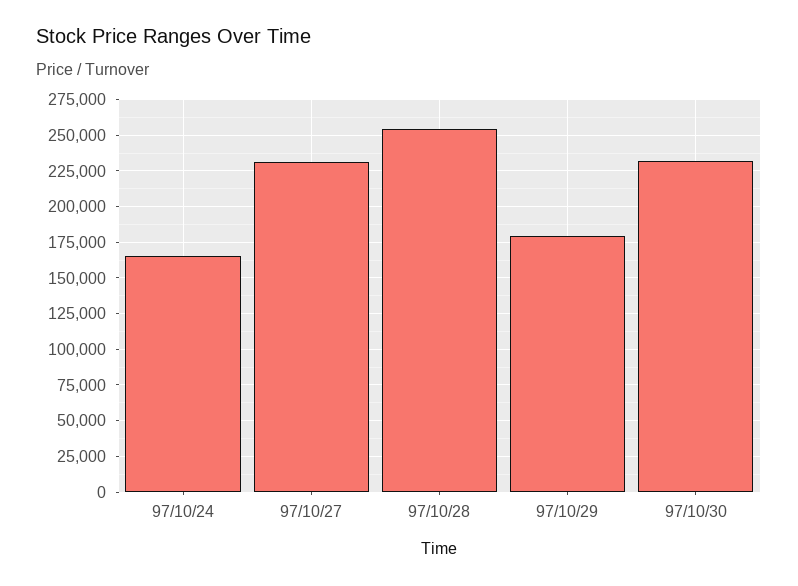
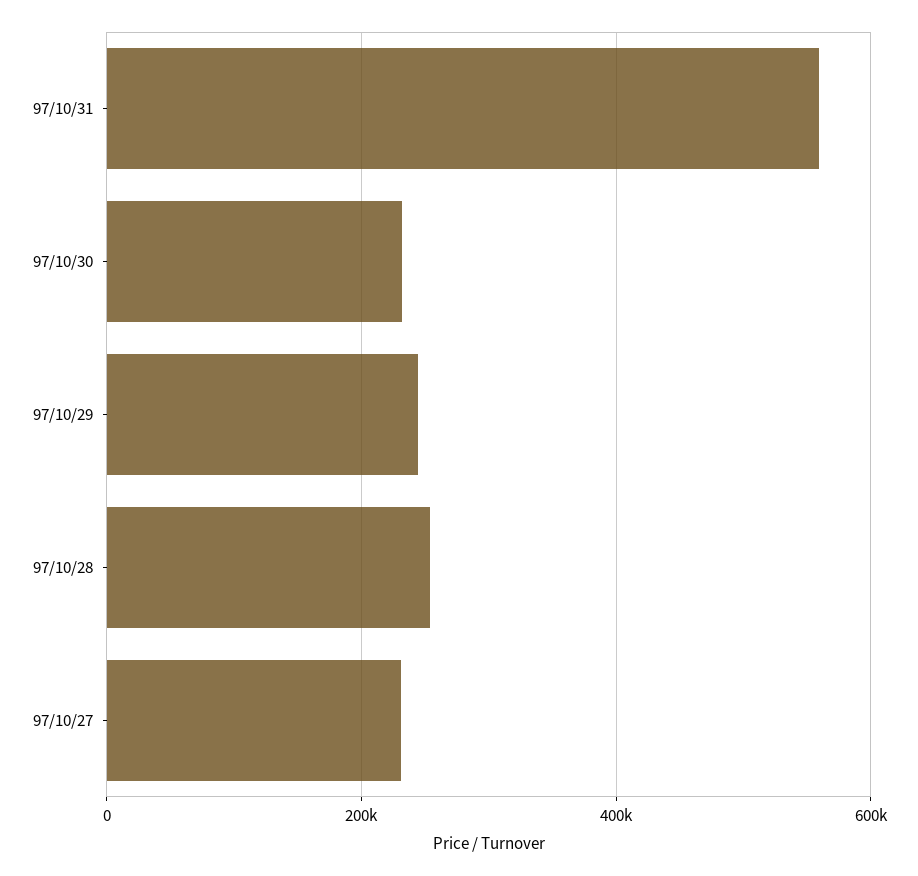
97/10/24: 165000 -> none
97/10/29: 180000 -> 240000
97/10/31: none -> 560000

